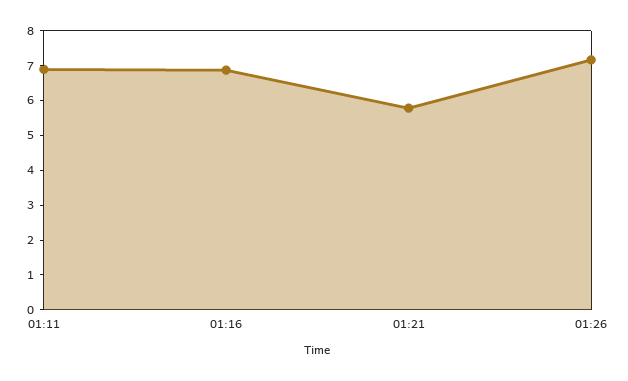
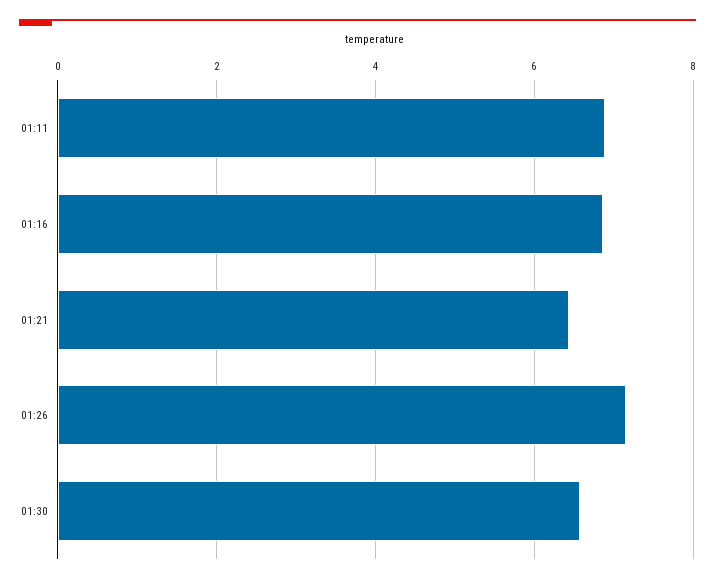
01:21: 5.75 -> 6.4
01:30: none -> 6.6

